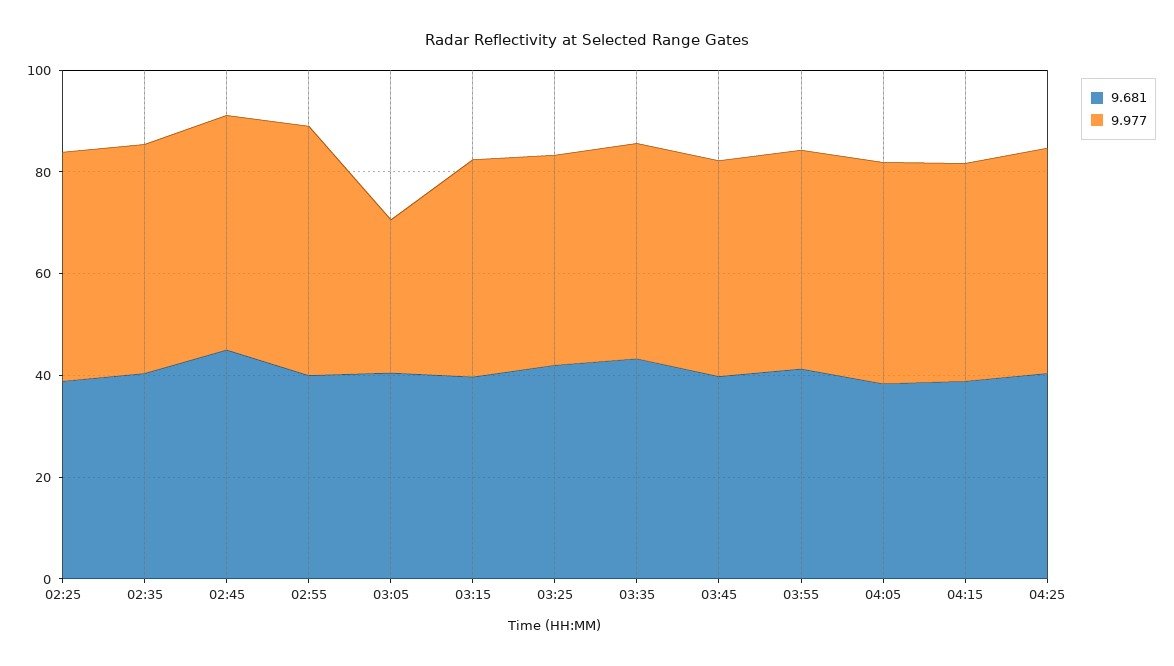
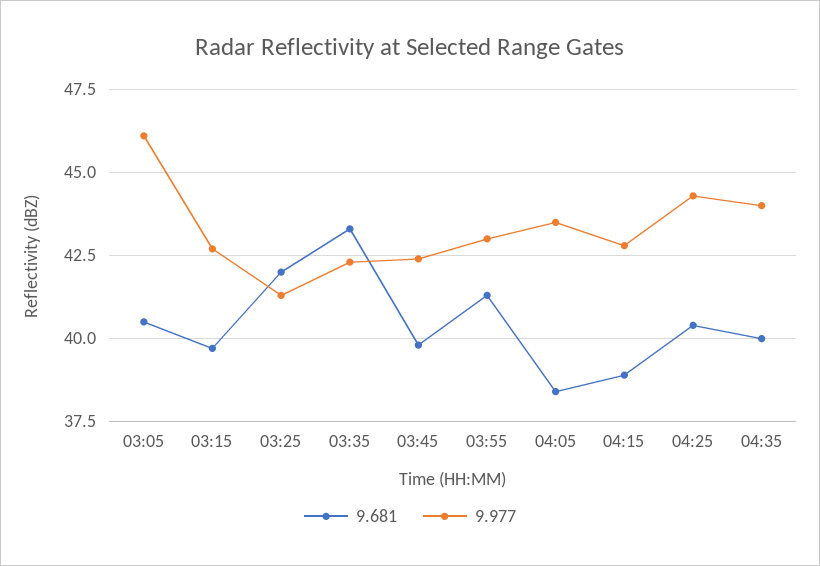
9.681, 02:25: 40 -> none
9.977, 02:25: 45 -> none
9.681, 02:35: 40 -> none
9.977, 02:35: 45 -> none
9.681, 02:45: 45 -> none
9.977, 02:45: 45 -> none
9.681, 02:55: 40 -> none
9.977, 02:55: 50 -> none
9.977, 03:05: 30 -> 46
9.681, 04:35: none -> 40
9.977, 04:35: none -> 44

